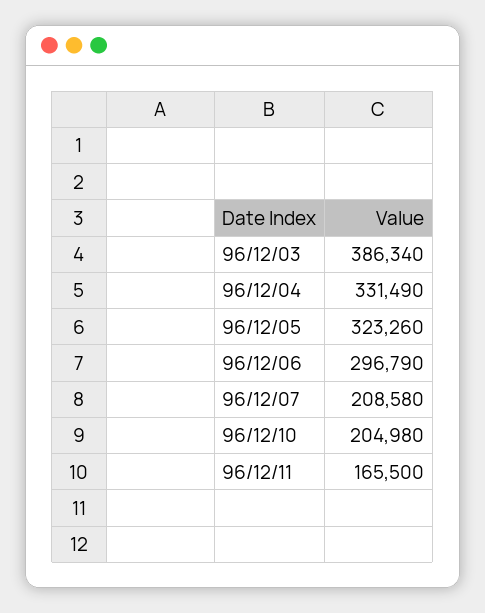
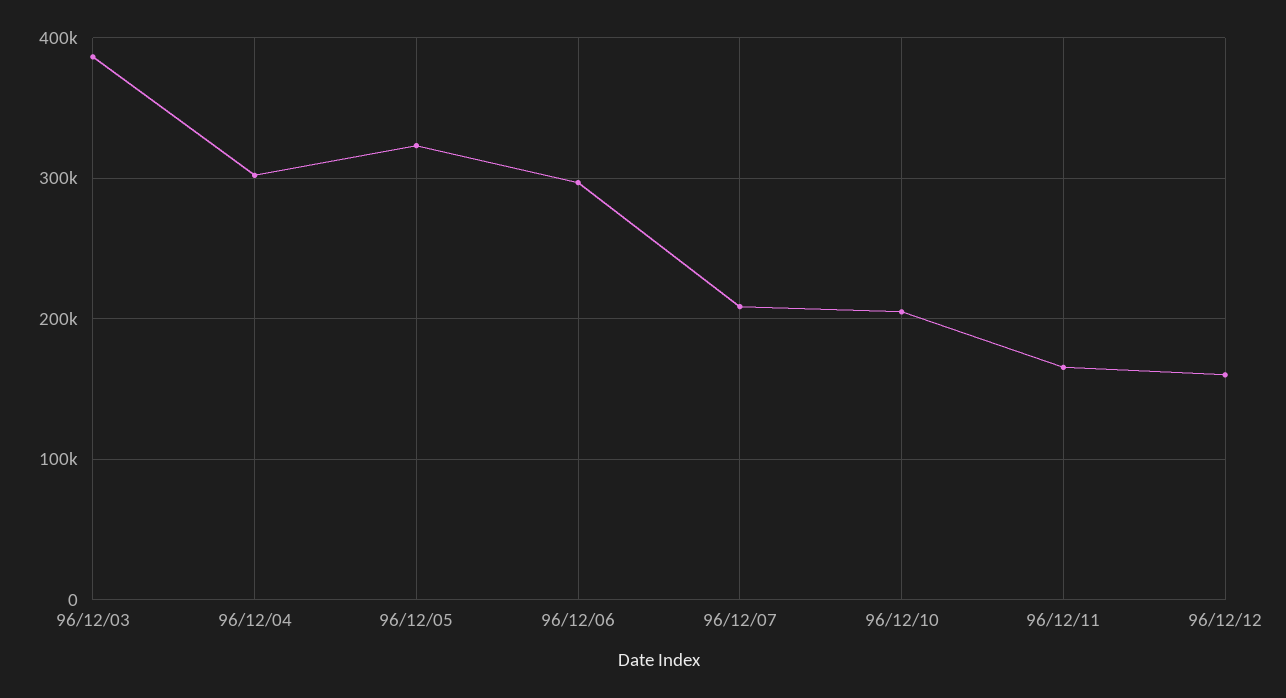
96/12/04: 331490 -> 300000
96/12/12: none -> 160000

